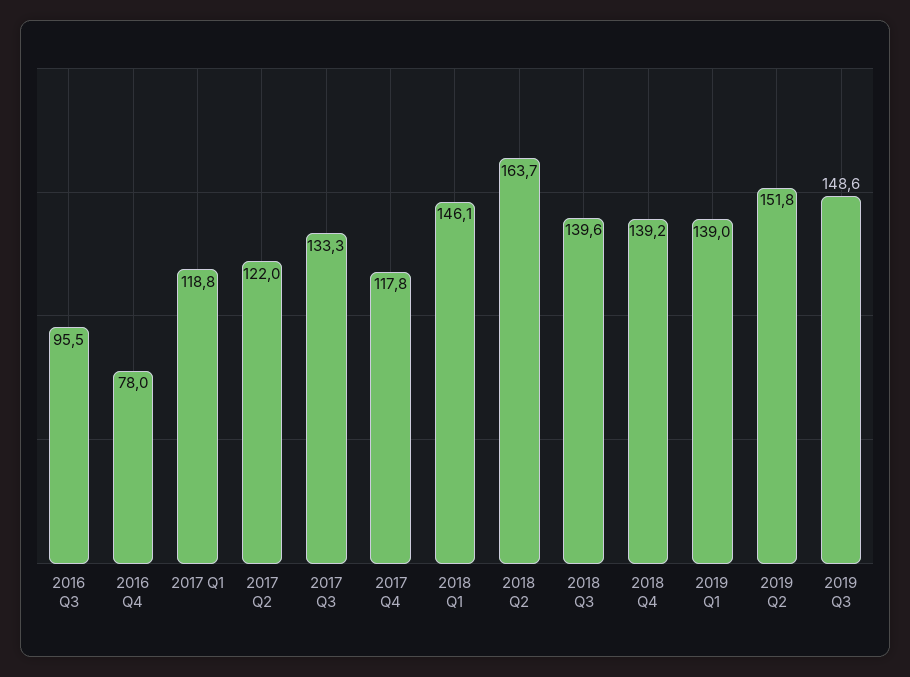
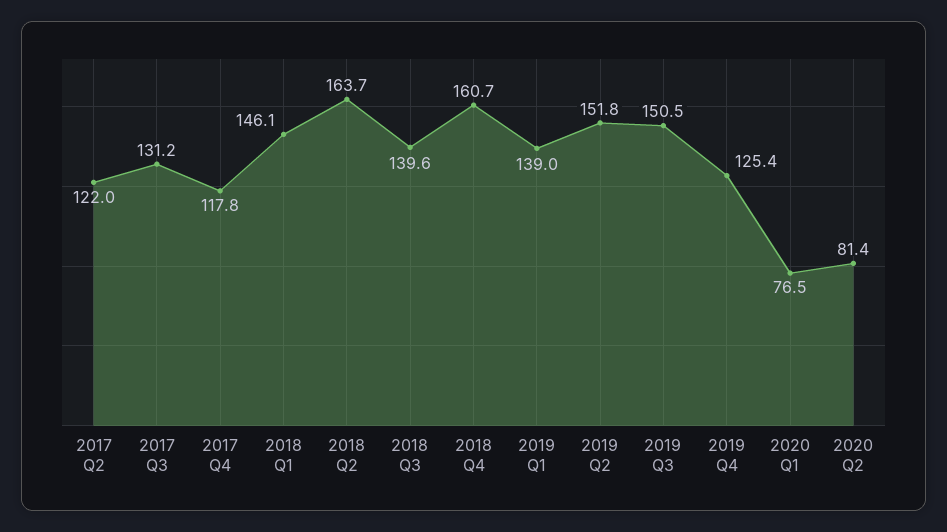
2016 Q3: 95.5 -> none
2016 Q4: 78 -> none
2017 Q1: 118.8 -> none
2017 Q3: 133.3 -> 131.2
2018 Q4: 139.2 -> 160.7
2019 Q3: 148.6 -> 150.5
2019 Q4: none -> 125.4
2020 Q1: none -> 76.5
2020 Q2: none -> 81.4

